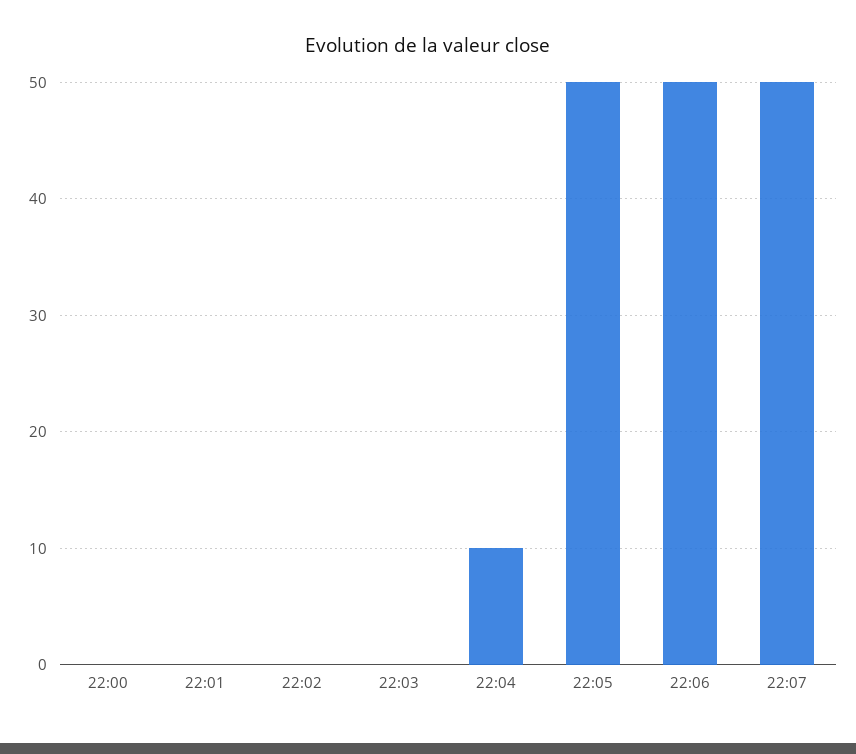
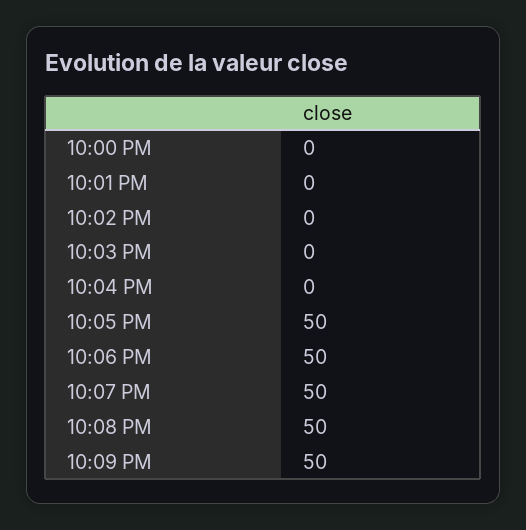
22:04: 10 -> 0
10:08 PM: none -> 50
10:09 PM: none -> 50

